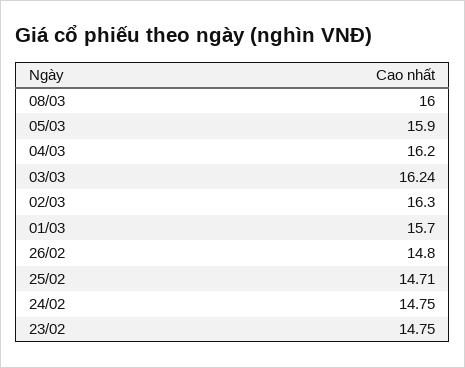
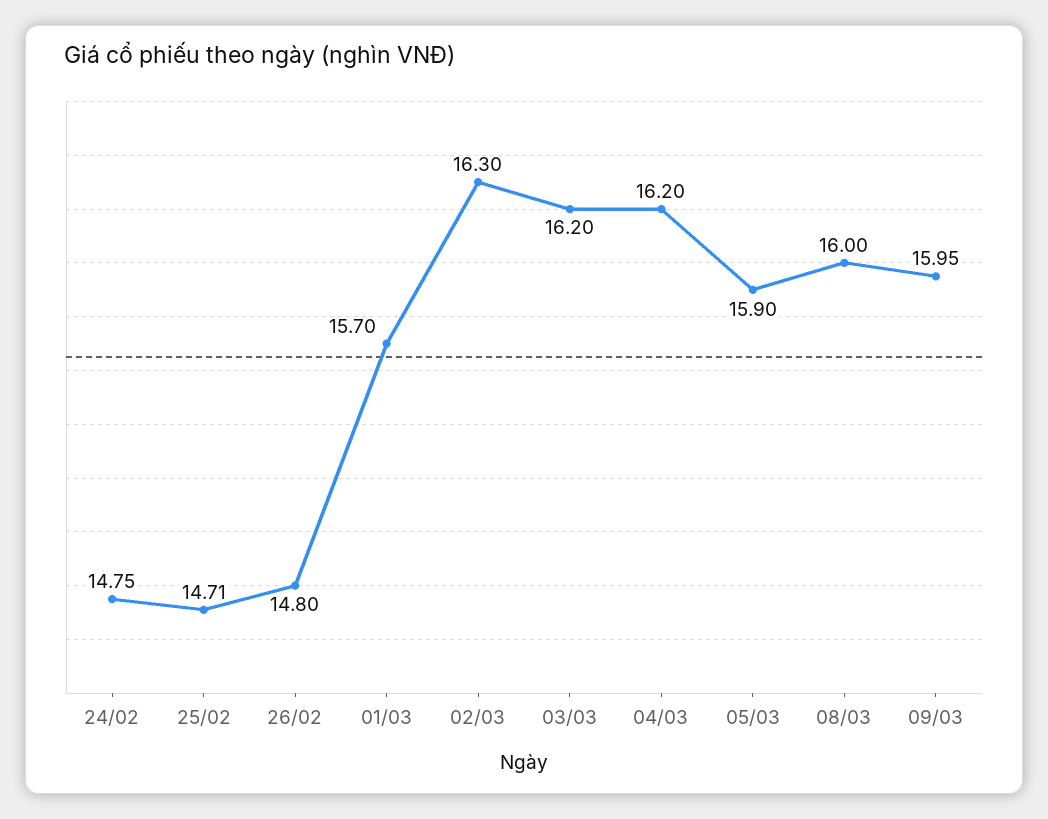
03/03: 16.24 -> 16.2
23/02: 14.75 -> none
09/03: none -> 15.95

